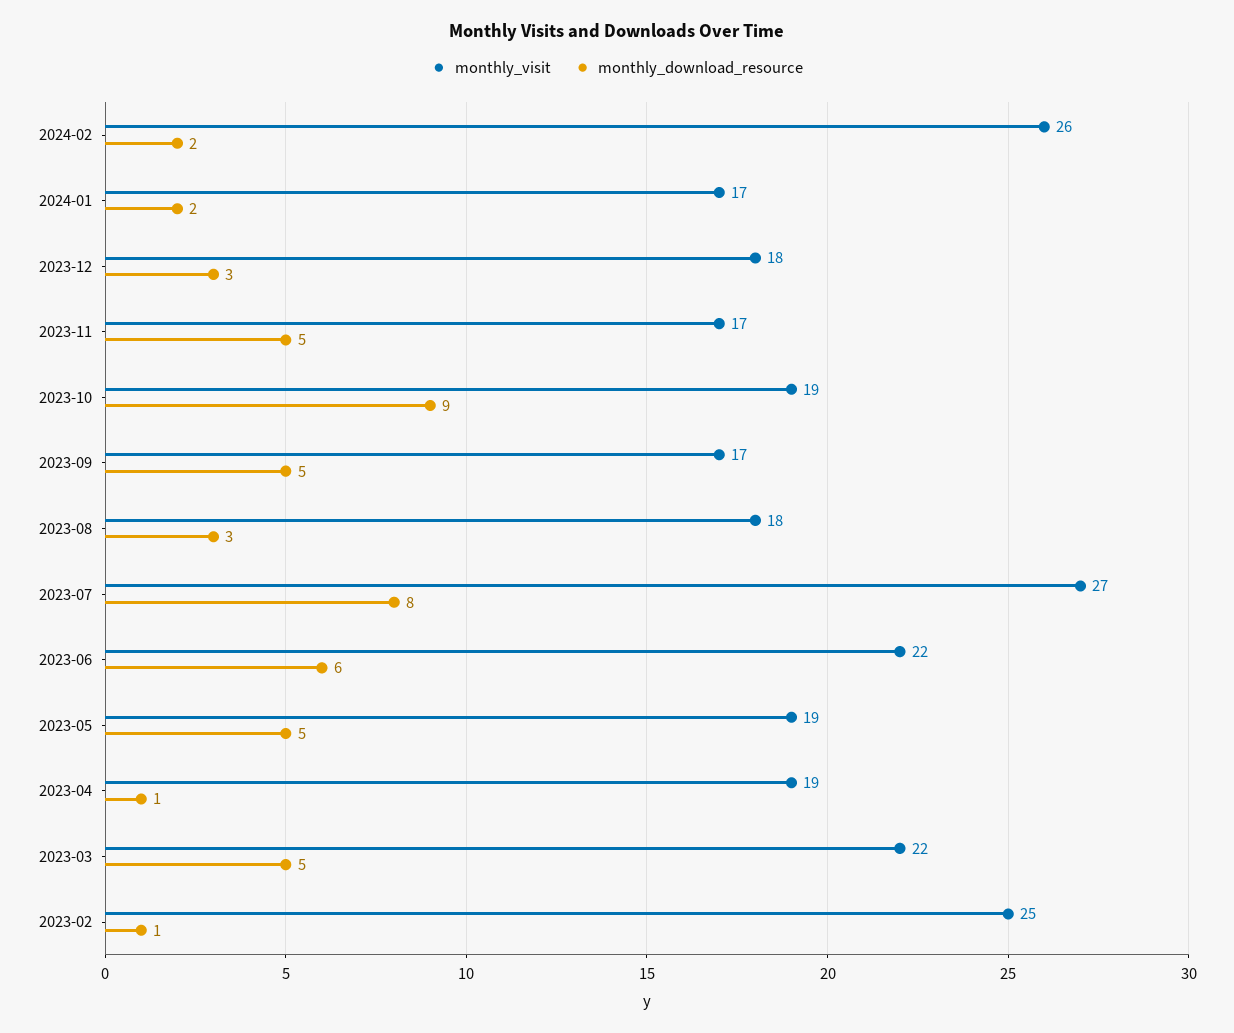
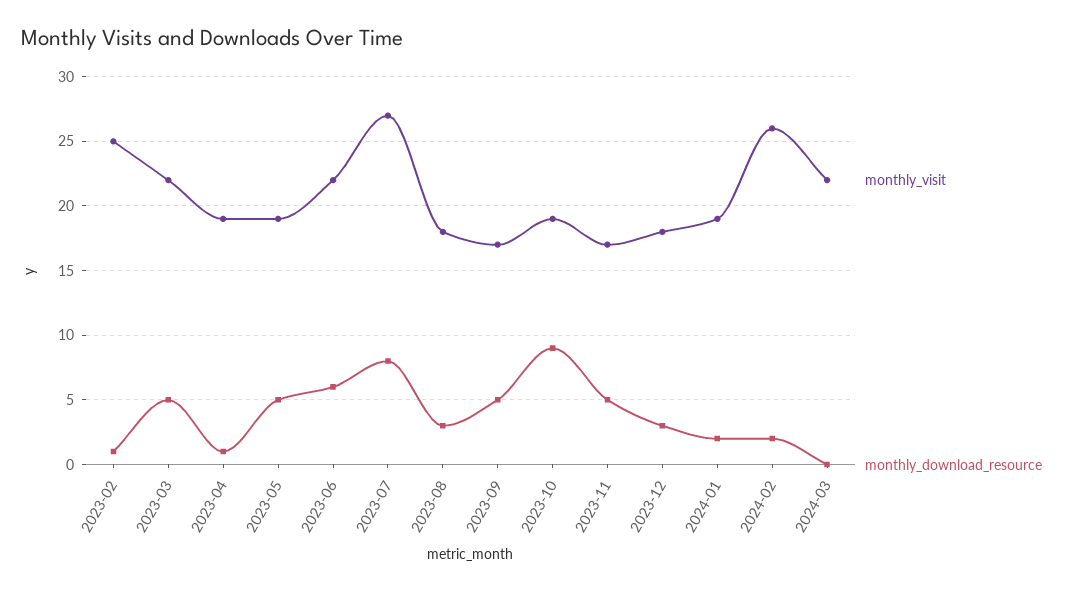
monthly_visit, 2024-01: 17 -> 19
monthly_visit, 2024-03: none -> 22
monthly_download_resource, 2024-03: none -> 0

